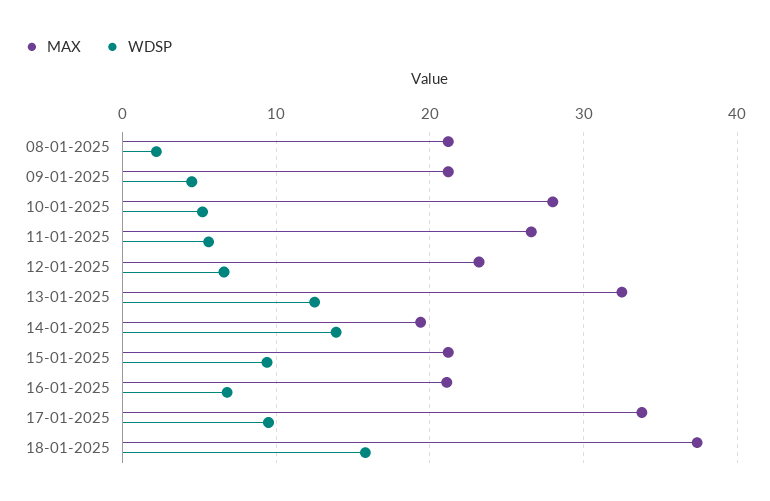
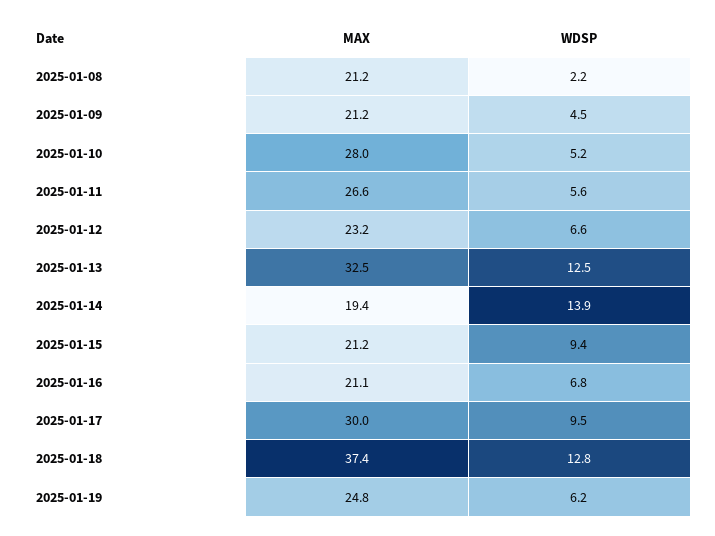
MAX, 17-01-2025: 34 -> 30
WDSP, 18-01-2025: 16 -> 12.8
MAX, 2025-01-19: none -> 24.8
WDSP, 2025-01-19: none -> 6.2

